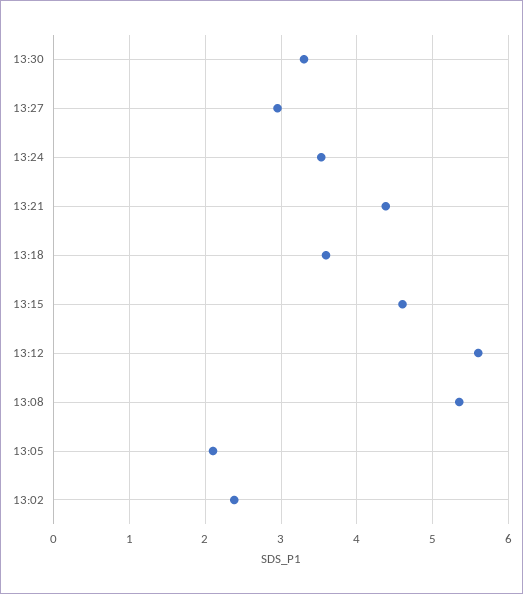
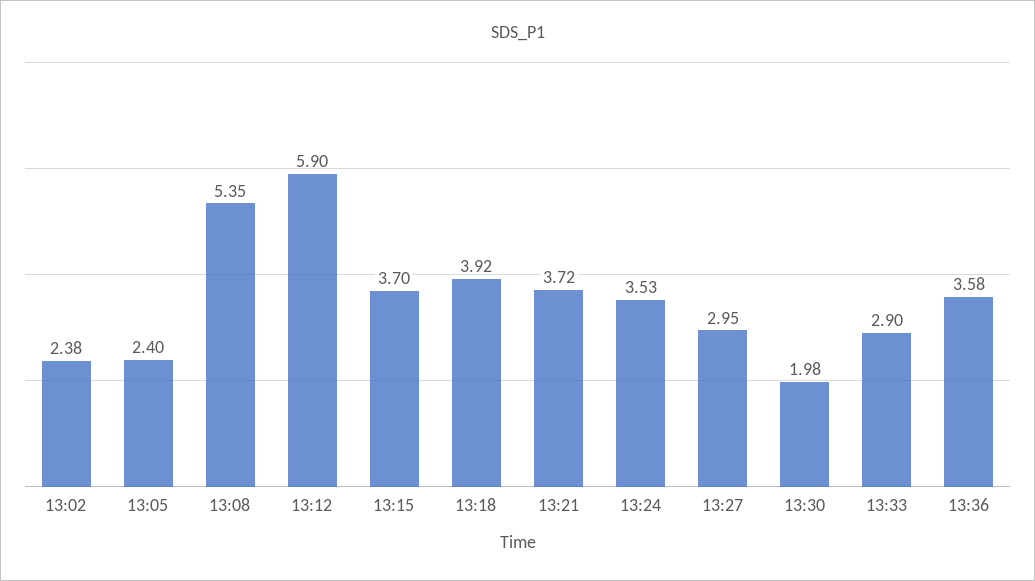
13:30: 3.3 -> 1.98
13:21: 4.4 -> 3.72
13:18: 3.6 -> 3.92
13:15: 4.6 -> 3.7
13:12: 5.6 -> 5.9
13:05: 2.1 -> 2.4
13:33: none -> 2.9
13:36: none -> 3.58

